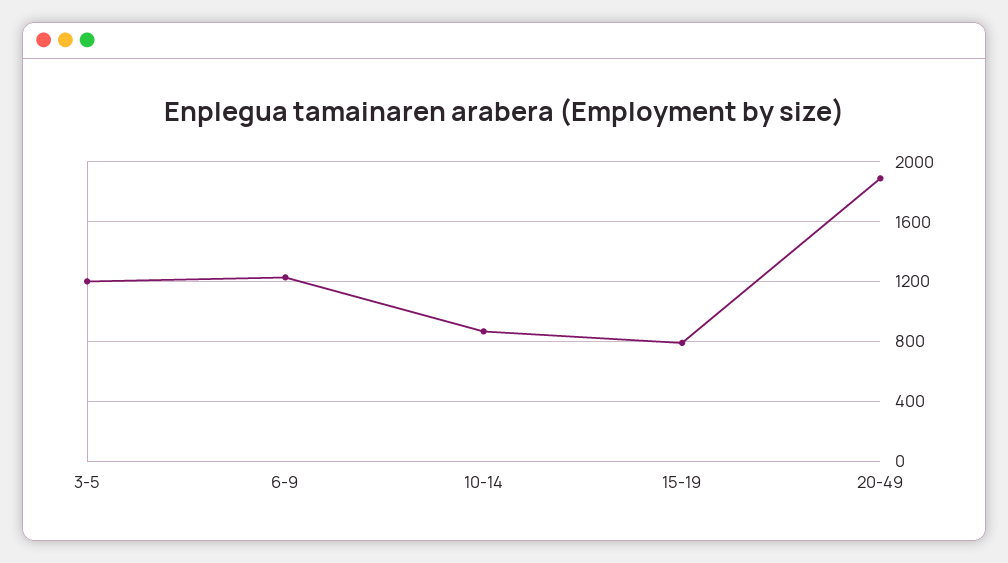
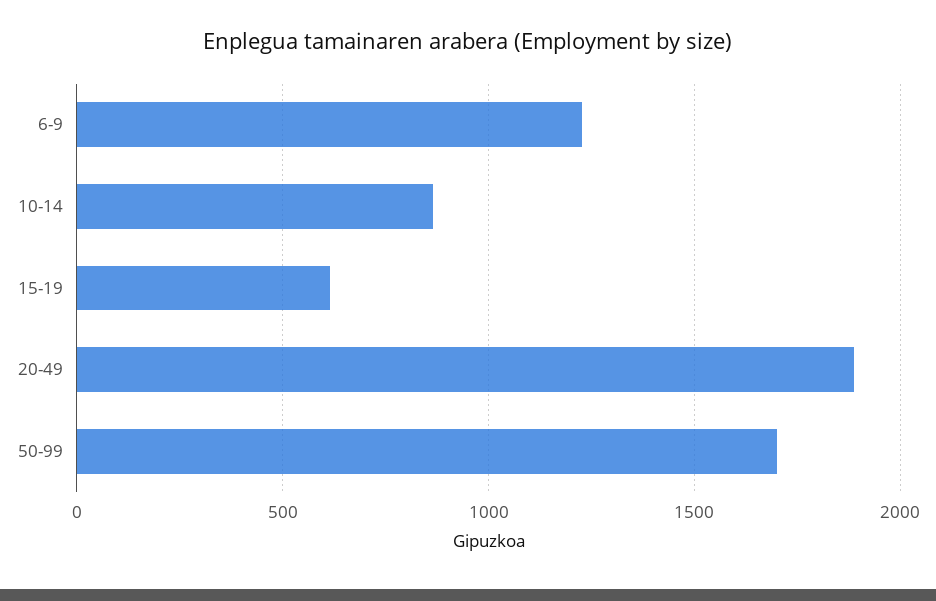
3-5: 1200 -> none
15-19: 800 -> 600
50-99: none -> 1700

